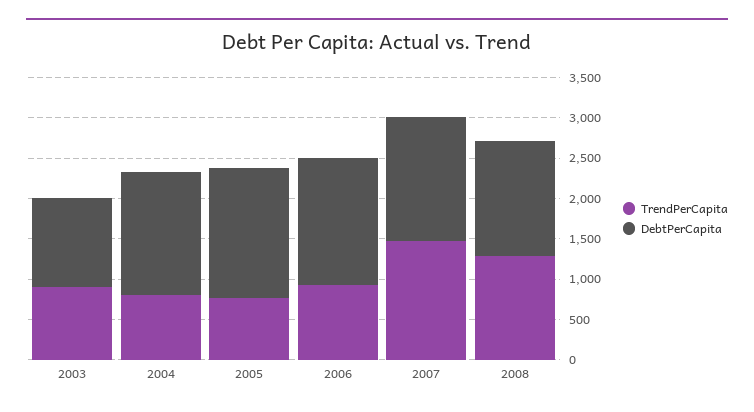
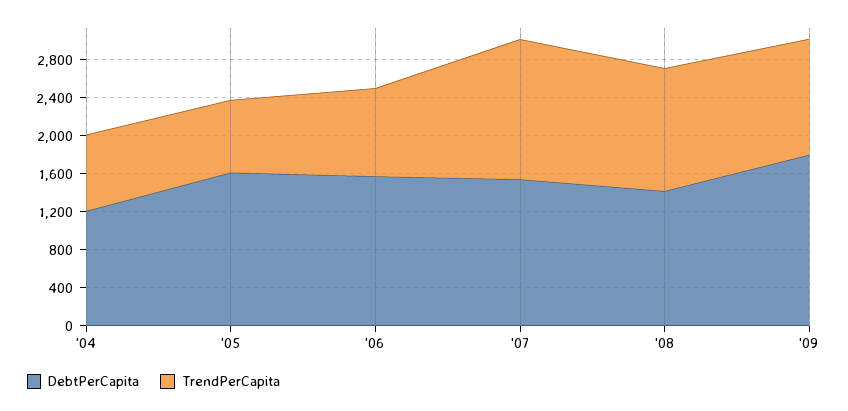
TrendPerCapita, 2003: 900 -> none
DebtPerCapita, 2003: 1100 -> none
DebtPerCapita, 2004: 1500 -> 1200
DebtPerCapita, '09: none -> 1800
TrendPerCapita, '09: none -> 1200

